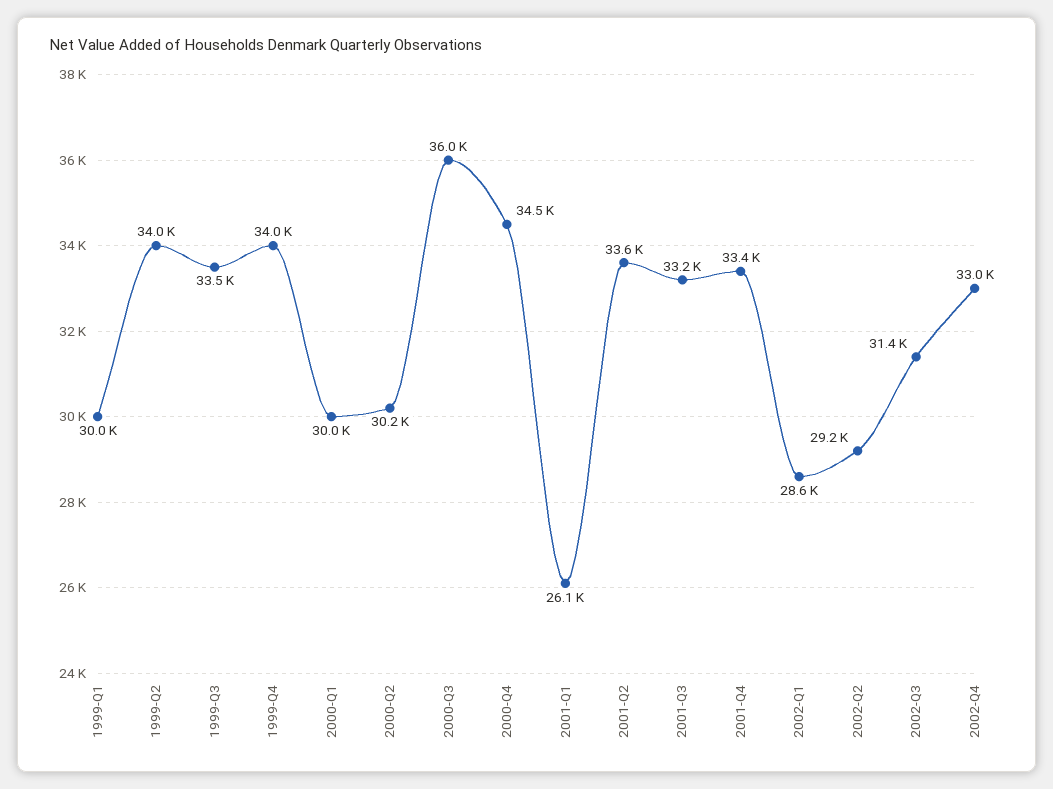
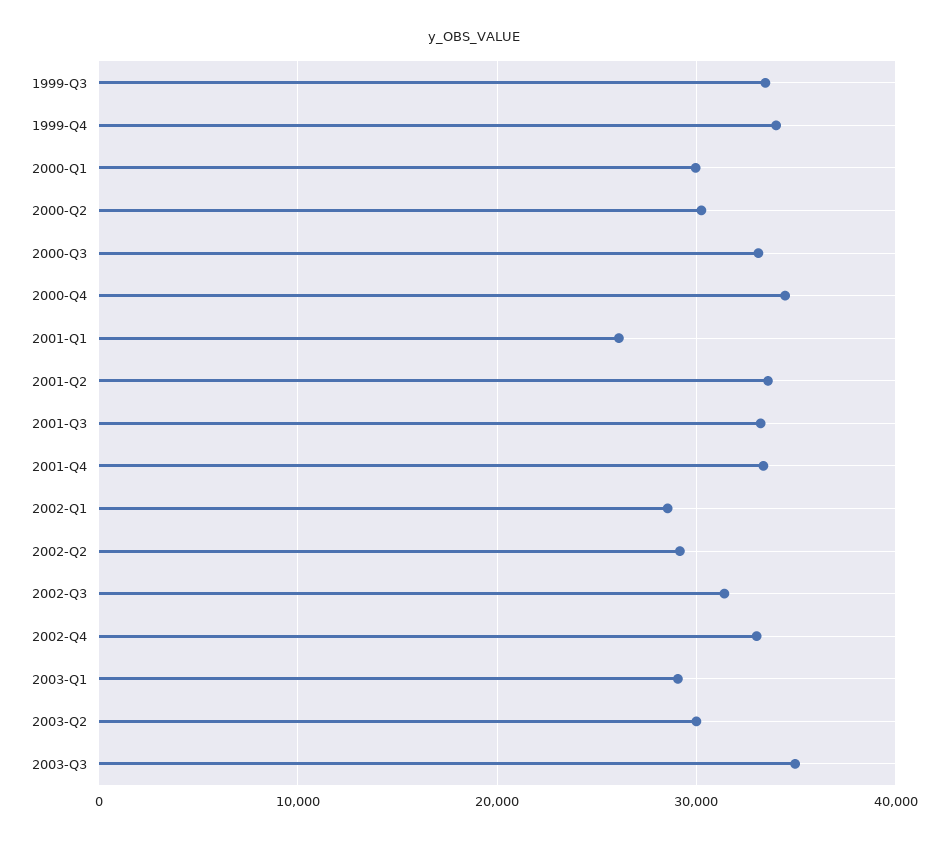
1999-Q1: 30000 -> none
1999-Q2: 34000 -> none
2000-Q3: 36000 -> 33000
2003-Q1: none -> 29000
2003-Q2: none -> 30000
2003-Q3: none -> 35000

